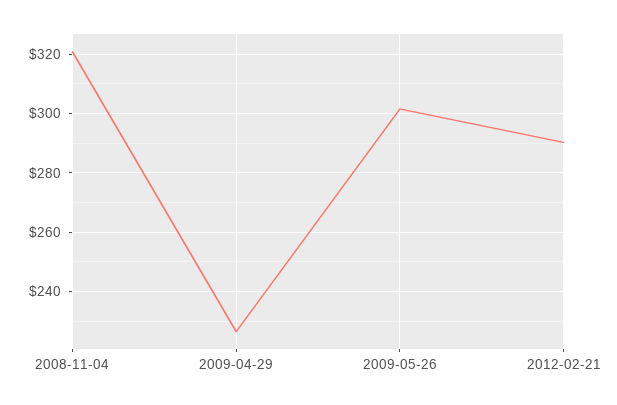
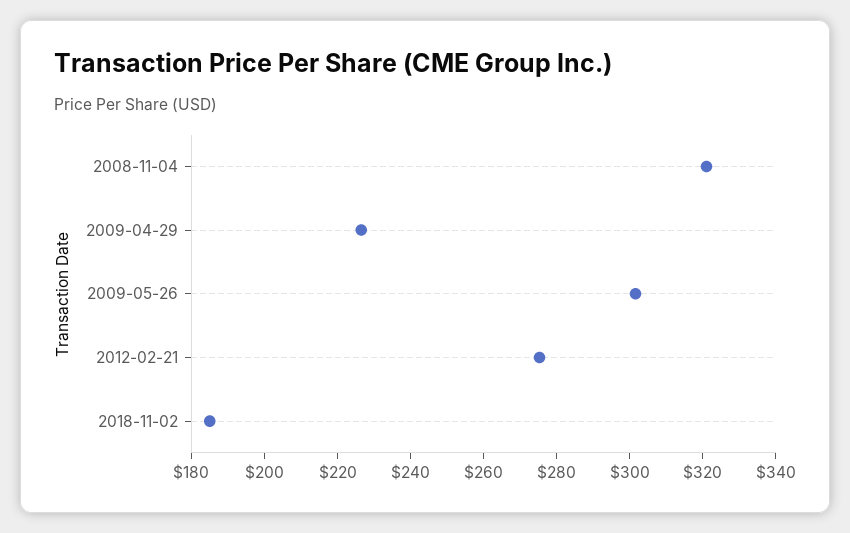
2012-02-21: 290 -> 275
2018-11-02: none -> 185

